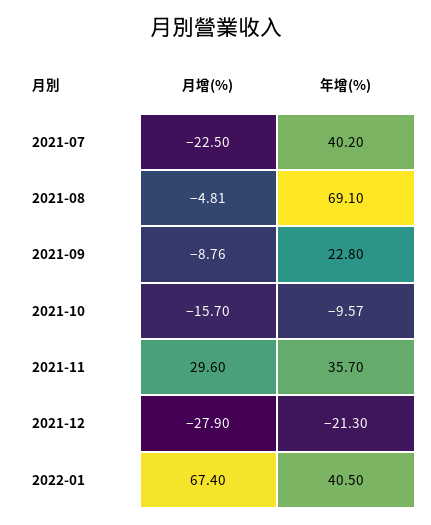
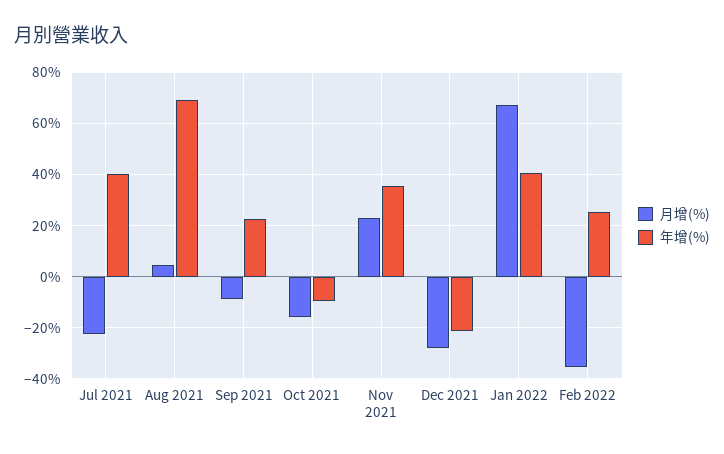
月增(%), 2021-08: -4.81 -> 5
月增(%), 2021-11: 29.6 -> 22.5
月增(%), Feb 2022: none -> -35
年增(%), Feb 2022: none -> 25

